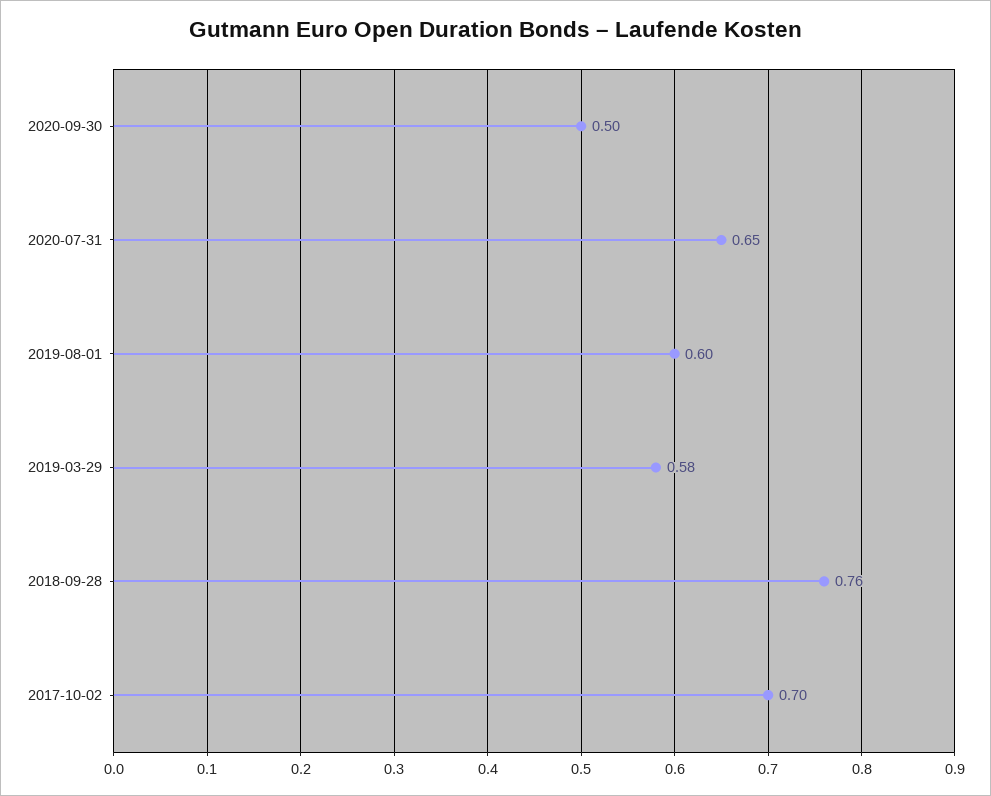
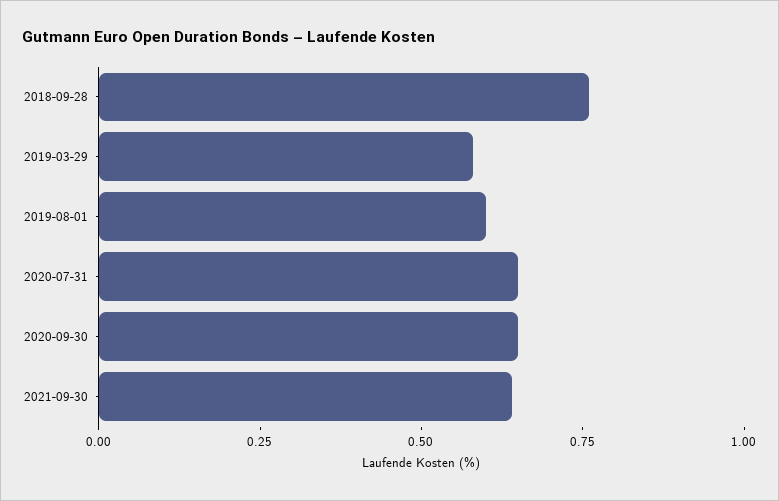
2020-09-30: 0.5 -> 0.65
2017-10-02: 0.7 -> none
2021-09-30: none -> 0.65

